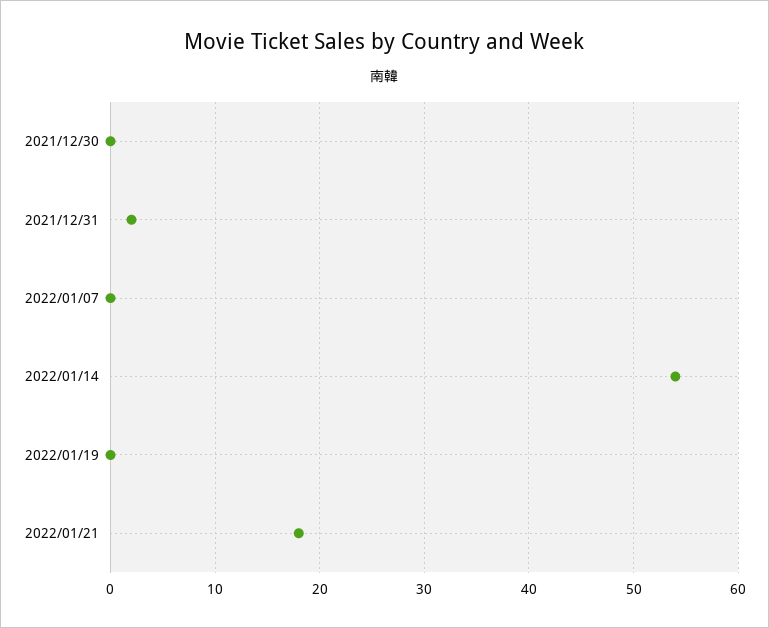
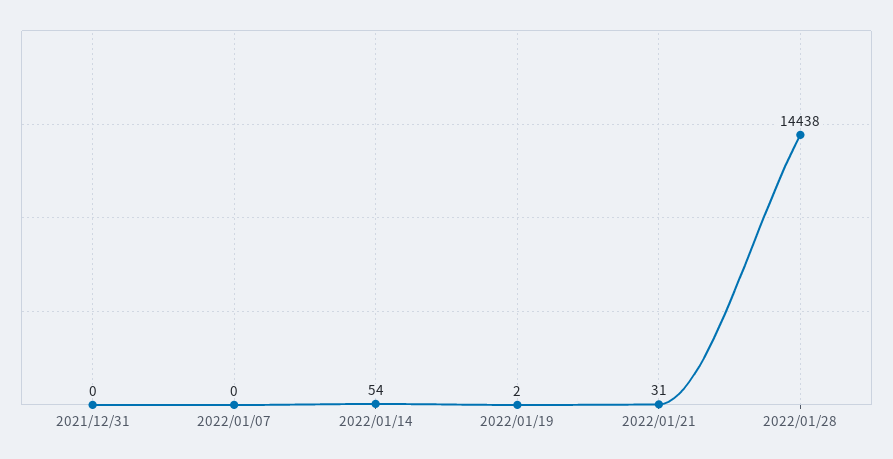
2021/12/30: 0 -> none
2021/12/31: 2 -> 0
2022/01/19: 0 -> 2
2022/01/21: 18 -> 31
2022/01/28: none -> 14438

